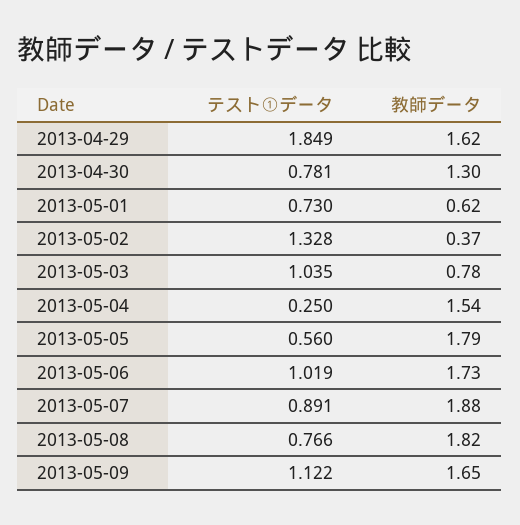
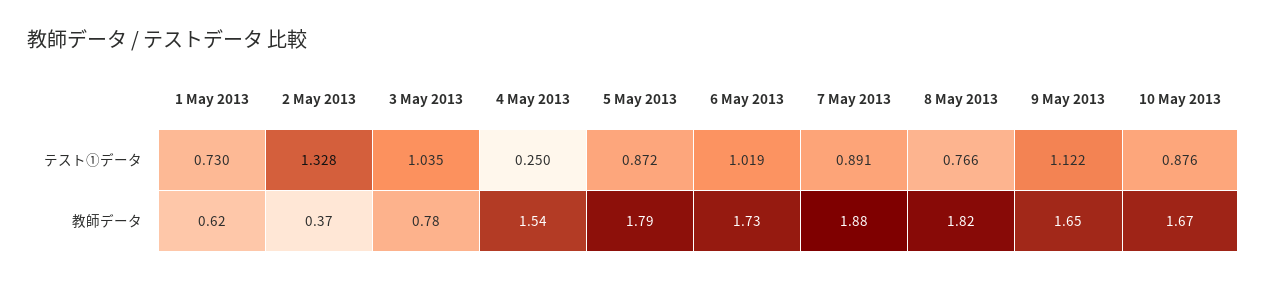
テスト①データ, 2013-04-29: 1.849 -> none
教師データ, 2013-04-29: 1.62 -> none
テスト①データ, 2013-04-30: 0.781 -> none
教師データ, 2013-04-30: 1.3 -> none
テスト①データ, 2013-05-05: 0.56 -> 0.872
テスト①データ, 10 May 2013: none -> 0.876
教師データ, 10 May 2013: none -> 1.67

